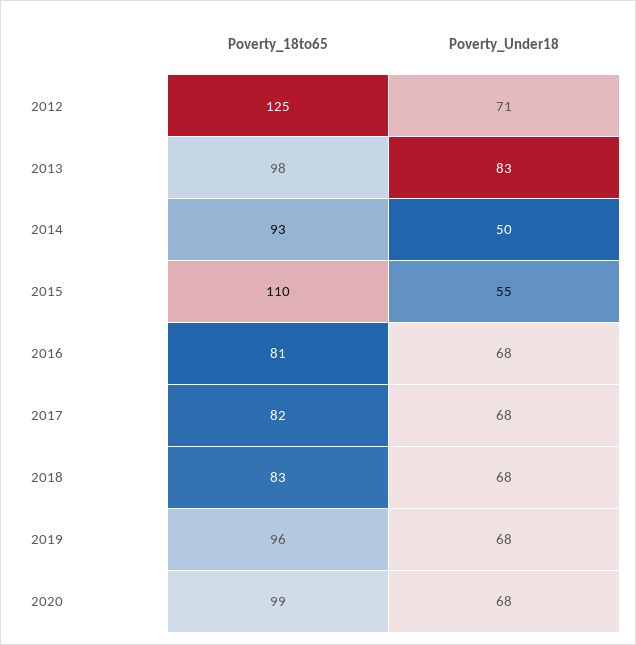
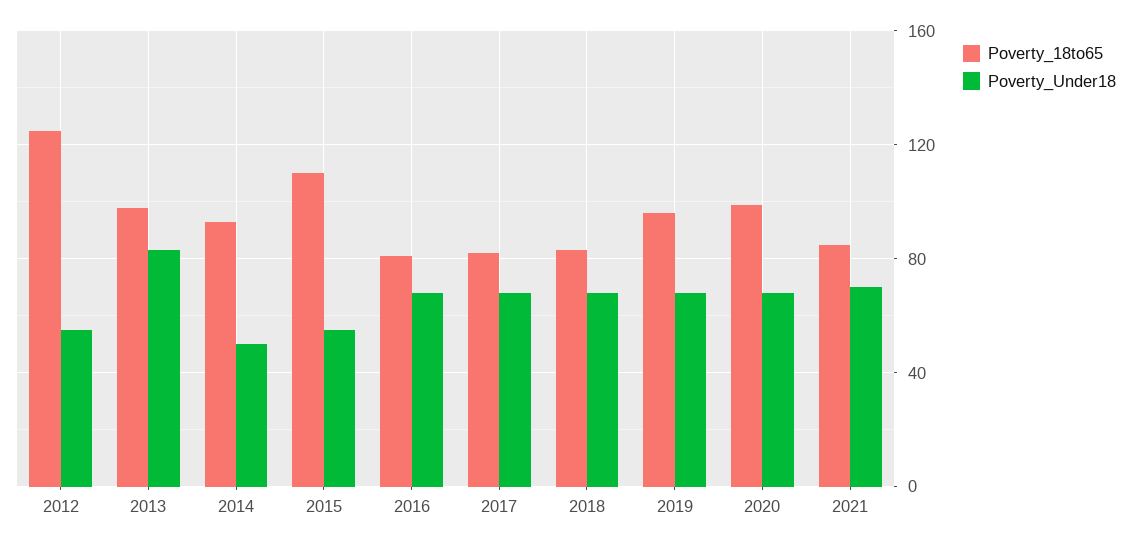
Poverty_Under18, 2012: 71 -> 55
Poverty_18to65, 2021: none -> 85
Poverty_Under18, 2021: none -> 70

